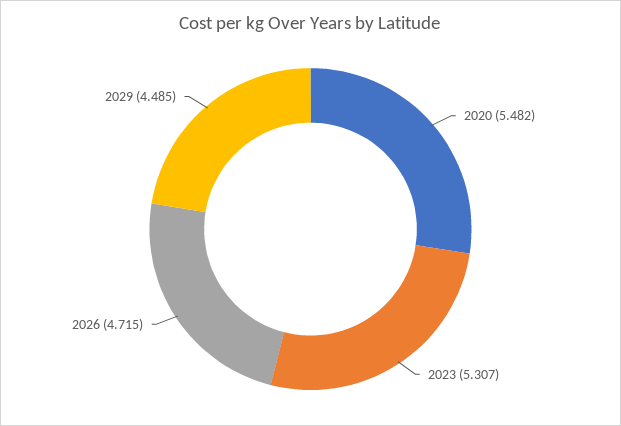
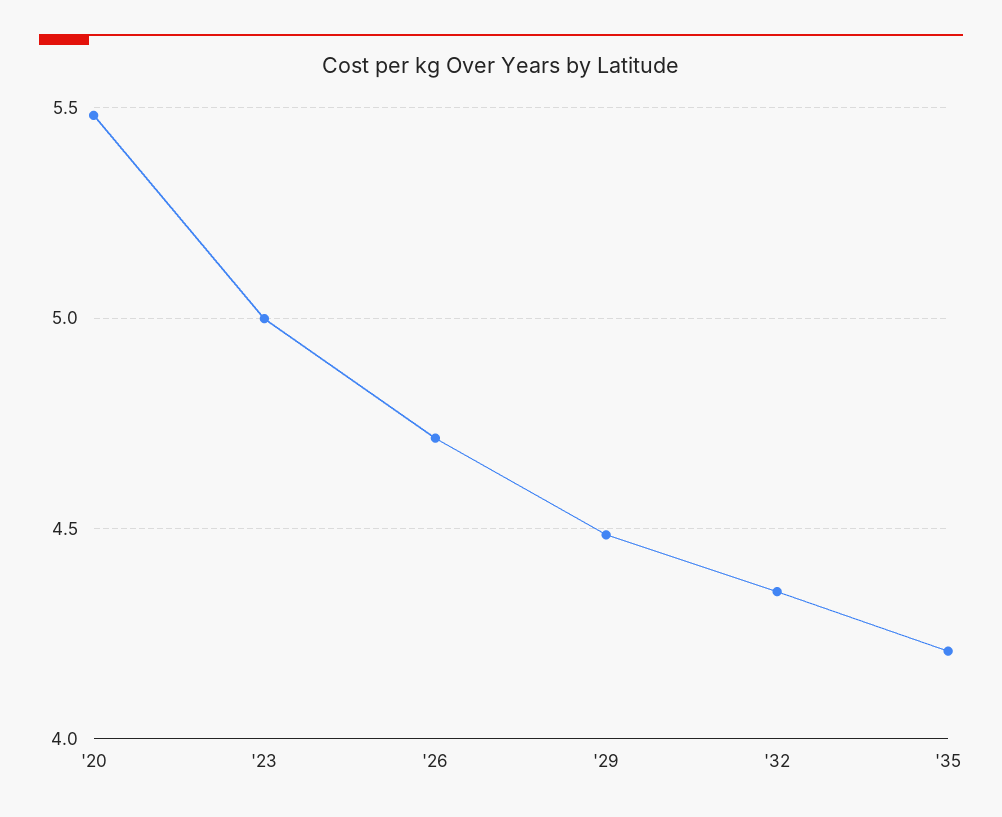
2023: 5.307 -> 5
'32: none -> 4.35
'35: none -> 4.2

